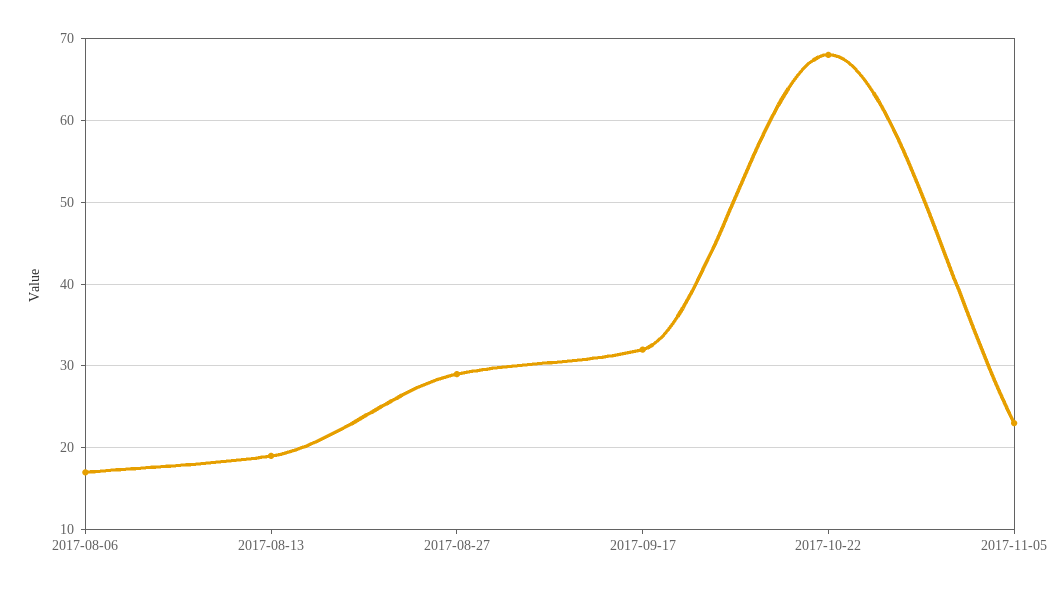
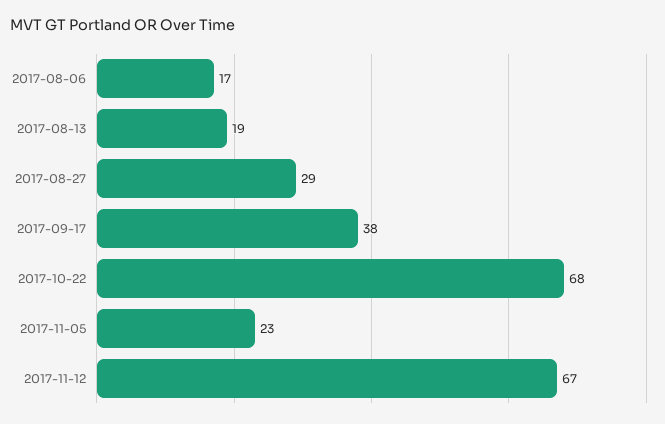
2017-09-17: 32 -> 38
2017-11-12: none -> 67

